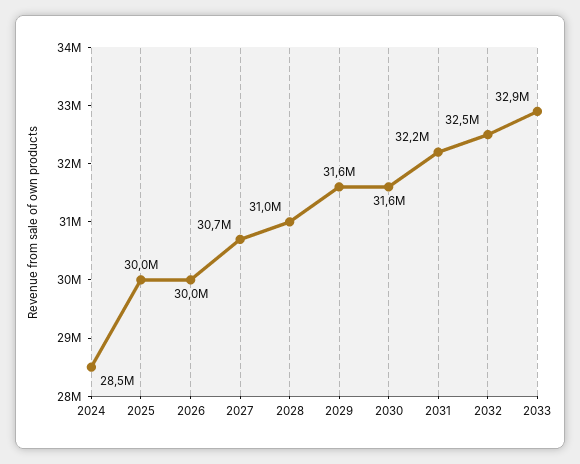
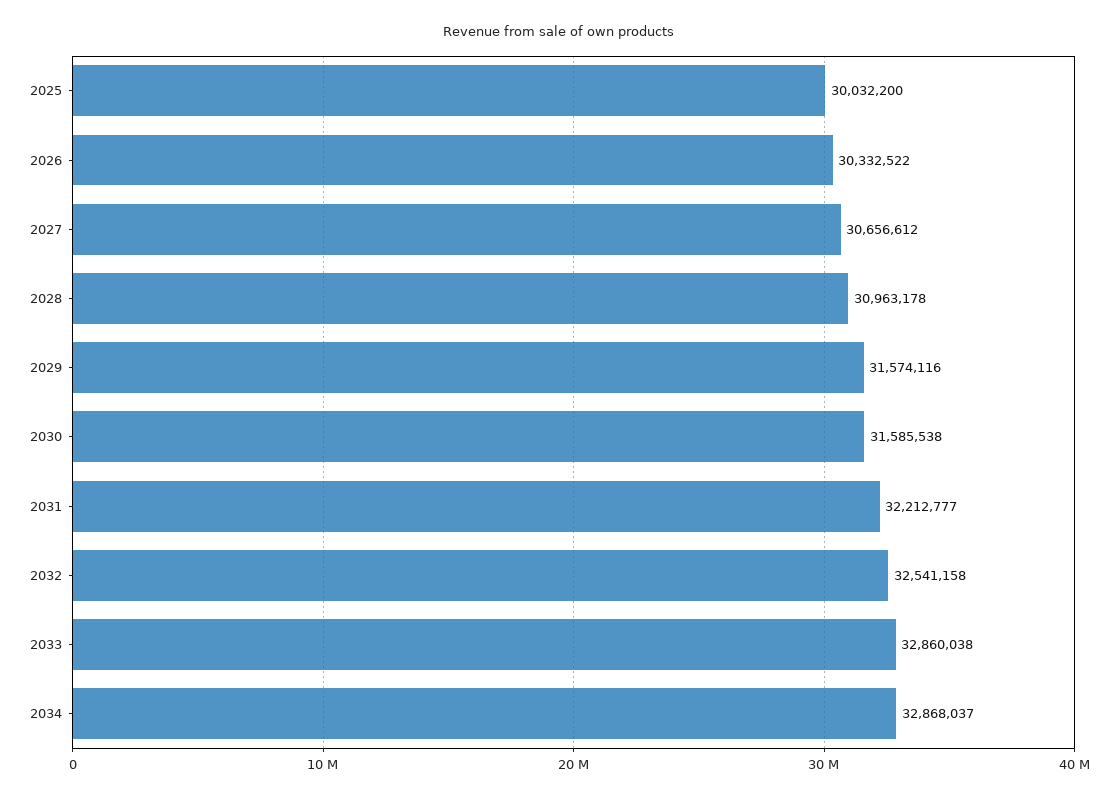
2024: 28500000 -> none
2026: 30000000 -> 30332522
2034: none -> 32868037

